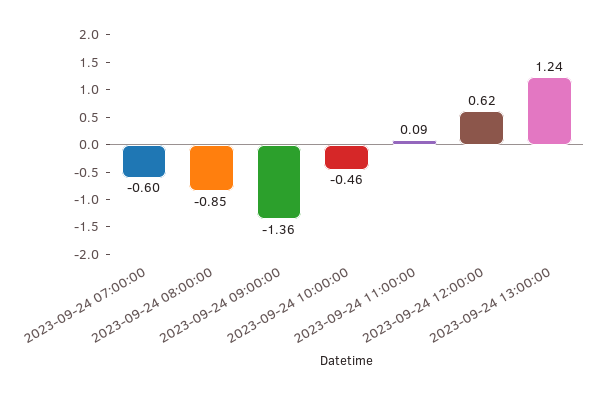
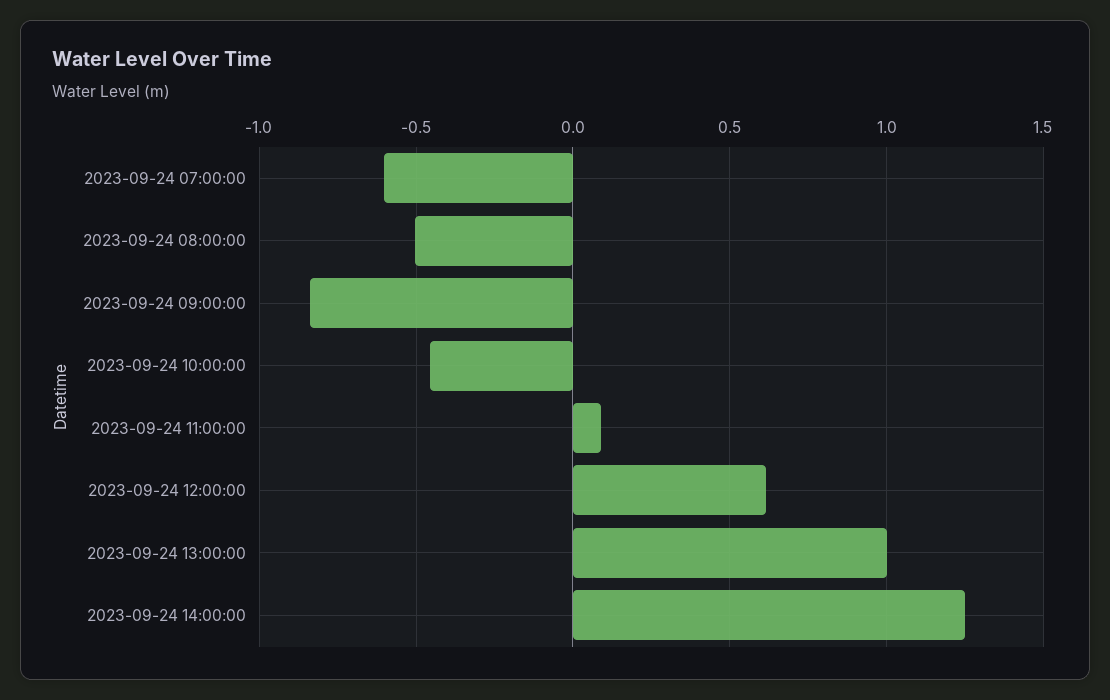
2023-09-24 08:00:00: -0.85 -> -0.5
2023-09-24 09:00:00: -1.36 -> -0.85
2023-09-24 13:00:00: 1.24 -> 1
2023-09-24 14:00:00: none -> 1.25

